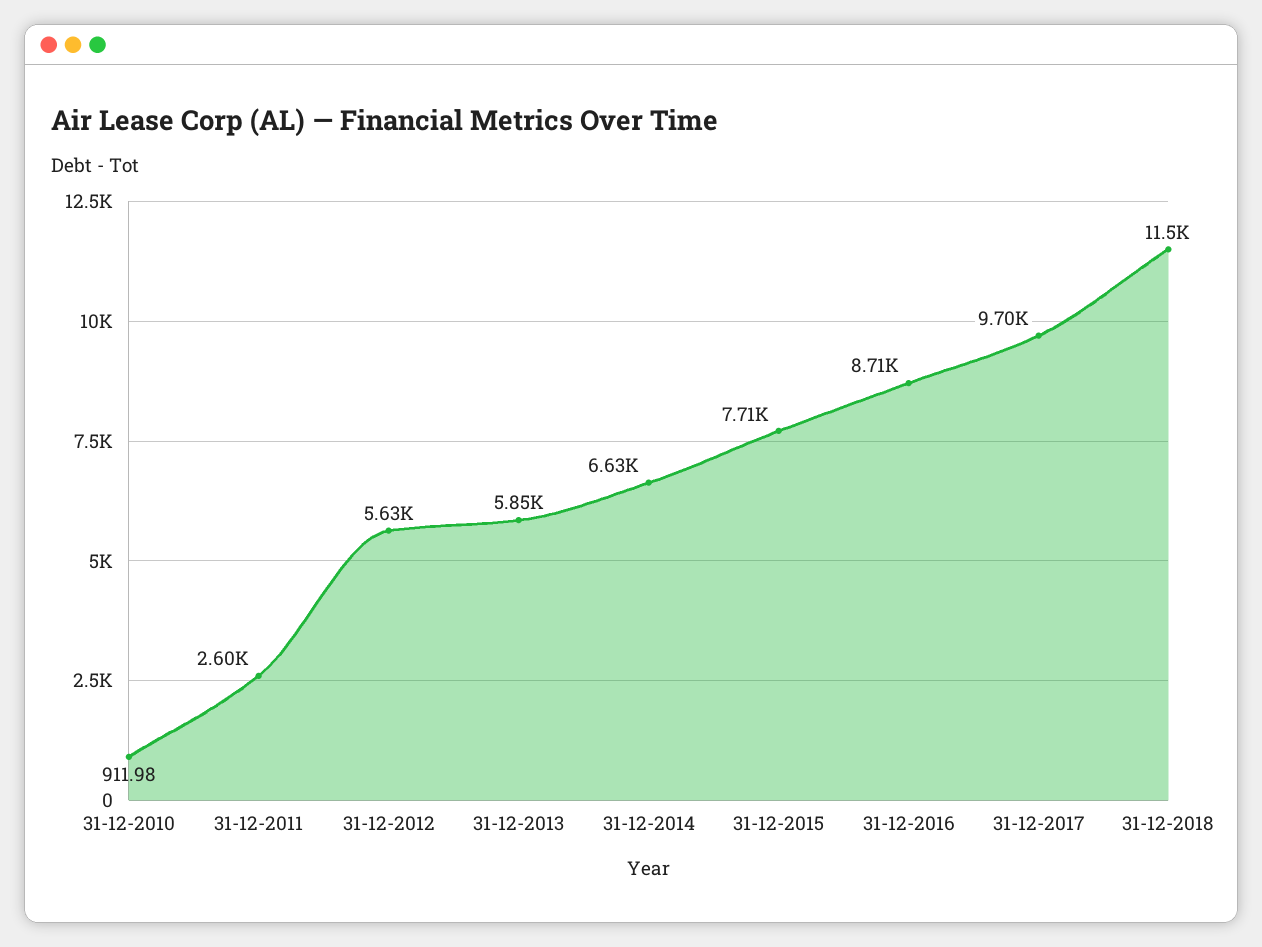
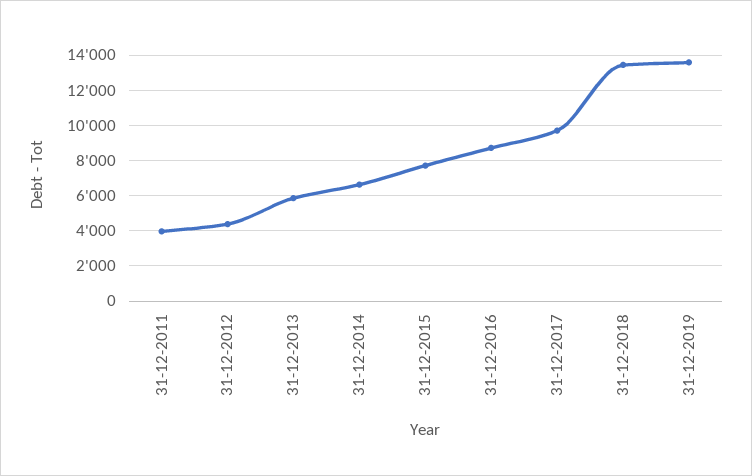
31-12-2010: 911.98 -> none
31-12-2011: 2600 -> 4000
31-12-2012: 5630 -> 4500
31-12-2018: 11500 -> 13500
31-12-2019: none -> 13500

